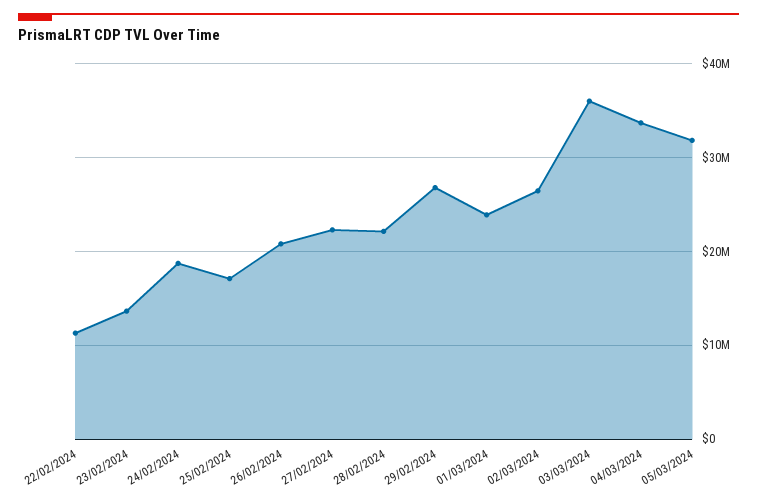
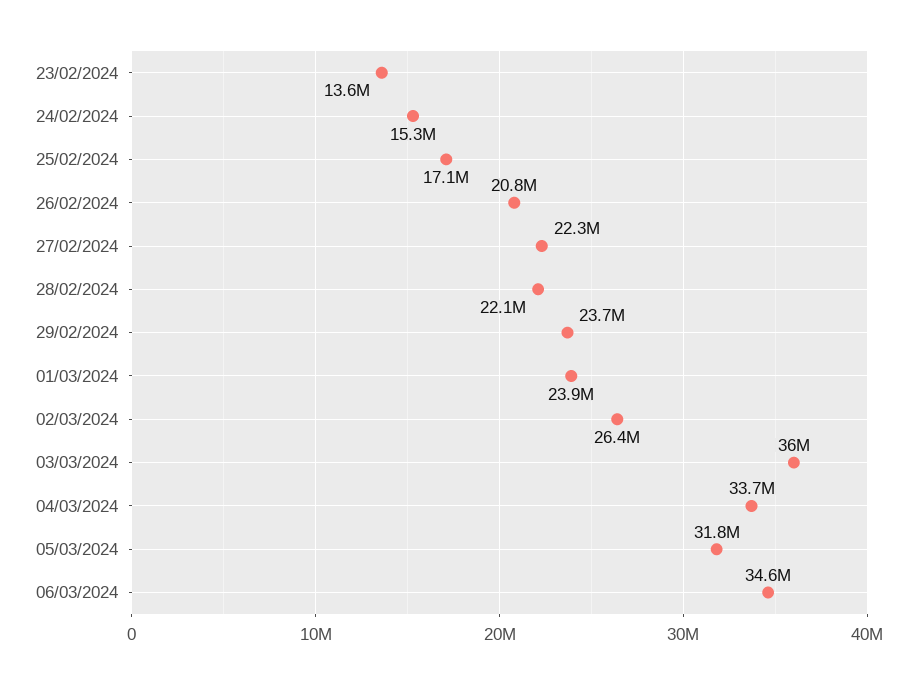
22/02/2024: 11000000 -> none
24/02/2024: 19000000 -> 15300000
29/02/2024: 27000000 -> 23700000
06/03/2024: none -> 34600000

